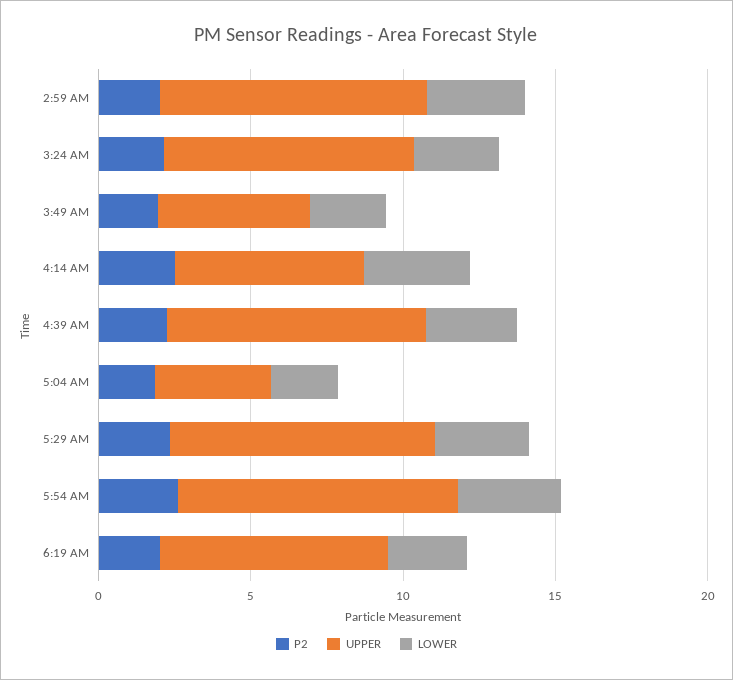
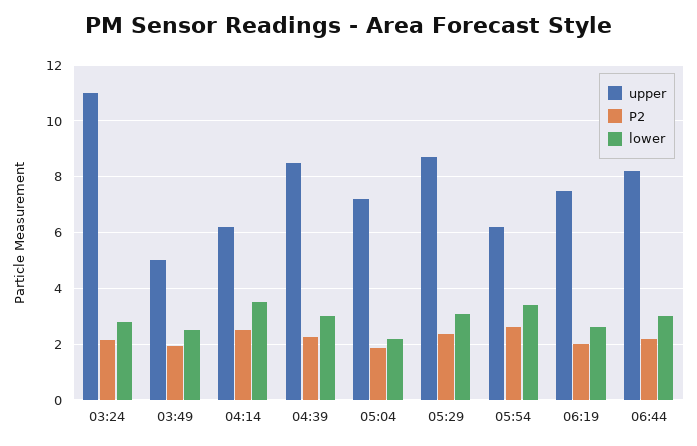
P2, 2:59 AM: 2 -> none
UPPER, 2:59 AM: 9 -> none
LOWER, 2:59 AM: 3 -> none
UPPER, 3:24 AM: 8 -> 11
UPPER, 5:04 AM: 4 -> 7.25
UPPER, 5:54 AM: 9 -> 6.25
UPPER, 06:44: none -> 8.25
P2, 06:44: none -> 2.25
LOWER, 06:44: none -> 3

